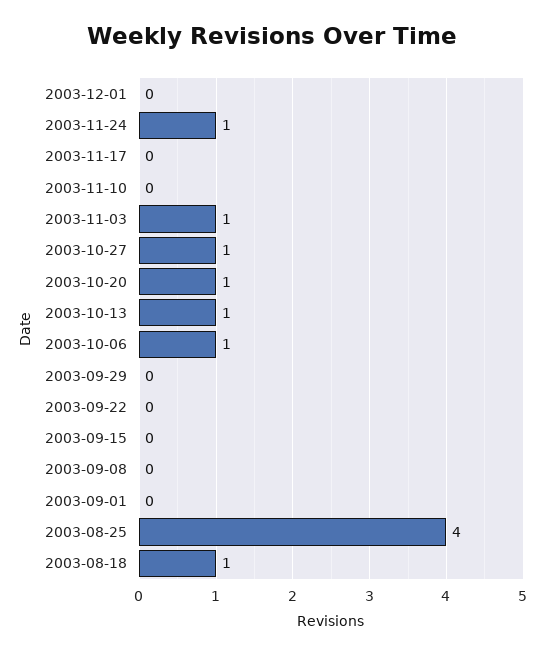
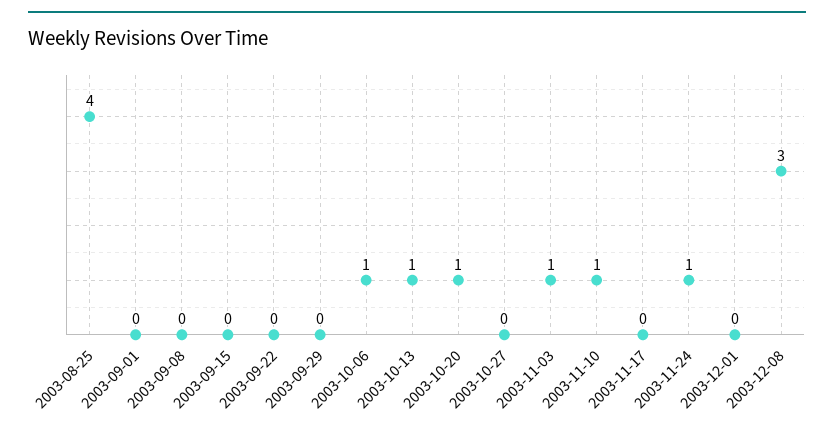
2003-11-10: 0 -> 1
2003-10-27: 1 -> 0
2003-08-18: 1 -> none
2003-12-08: none -> 3

